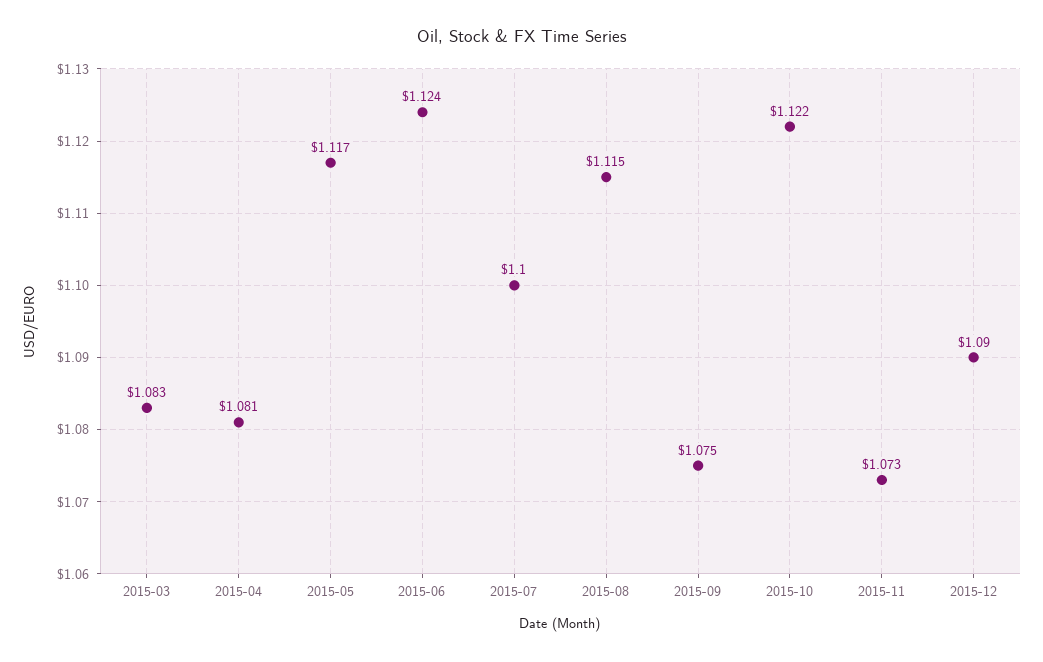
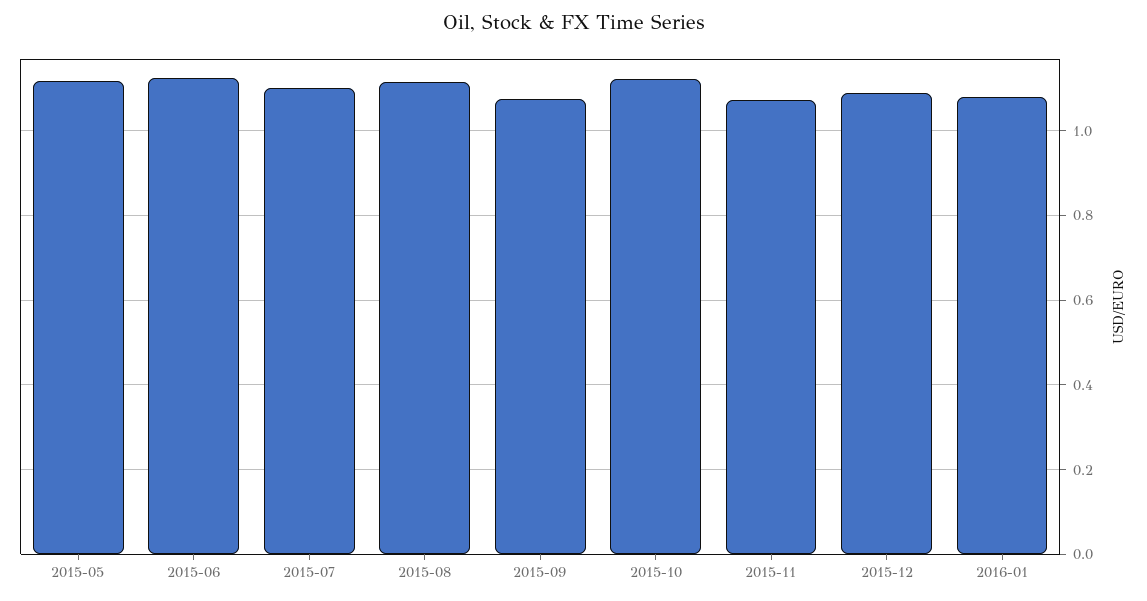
2015-03: 1.083 -> none
2015-04: 1.081 -> none
2016-01: none -> 1.08

